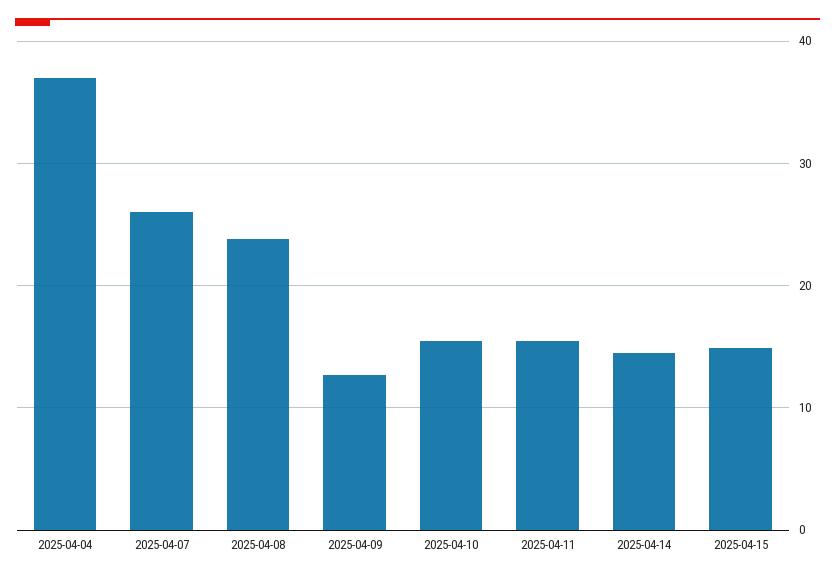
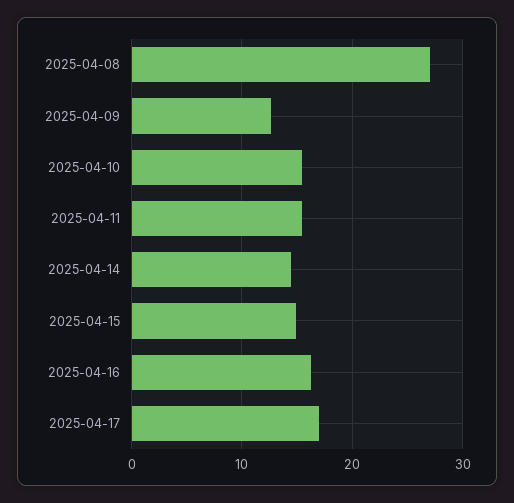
2025-04-04: 37 -> none
2025-04-07: 26 -> none
2025-04-08: 24 -> 27
2025-04-16: none -> 16
2025-04-17: none -> 17

